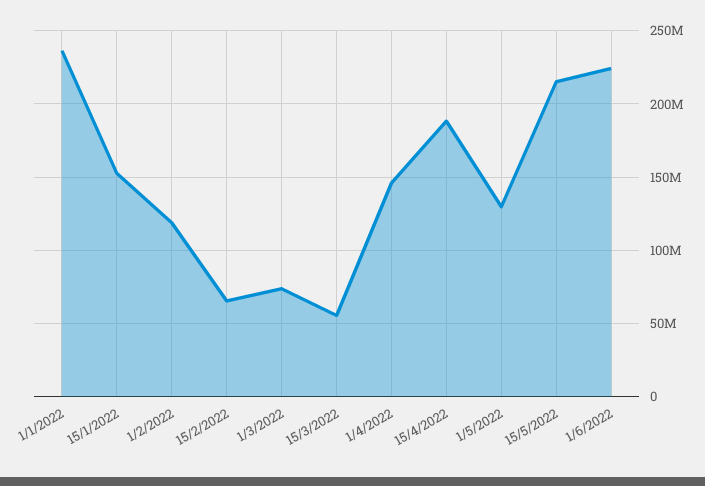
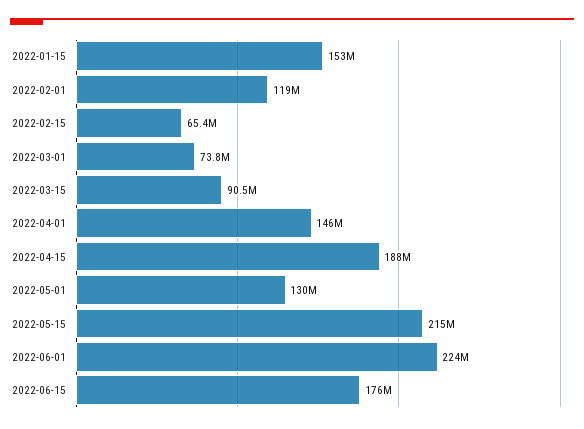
1/1/2022: 235000000 -> none
15/3/2022: 55000000 -> 90500000
2022-06-15: none -> 176000000

